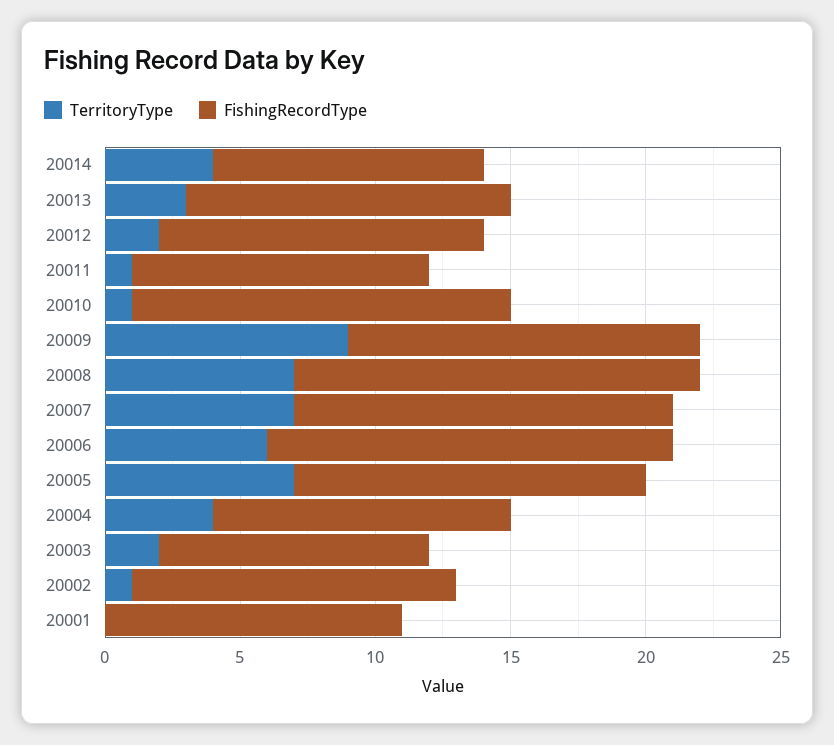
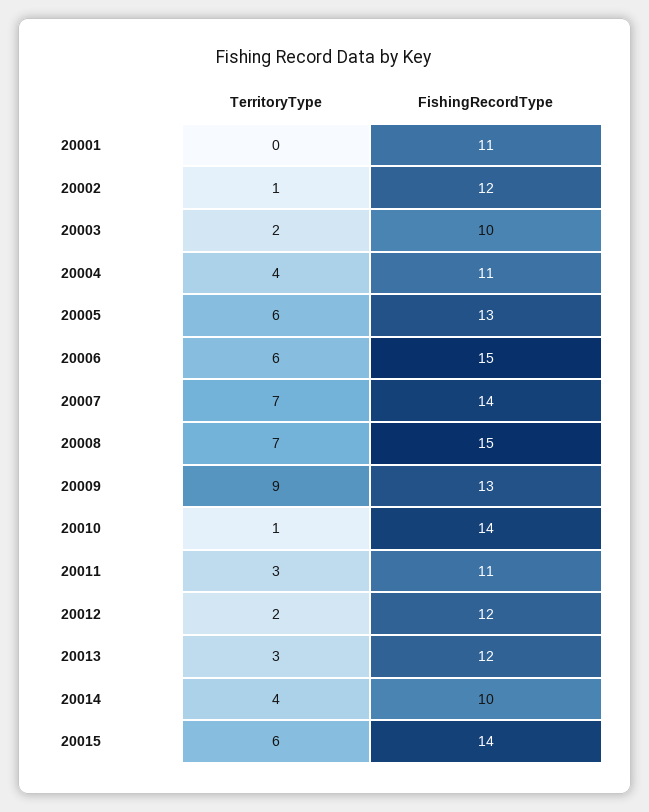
TerritoryType, 20011: 1 -> 3
TerritoryType, 20005: 7 -> 6
TerritoryType, 20015: none -> 6
FishingRecordType, 20015: none -> 14

